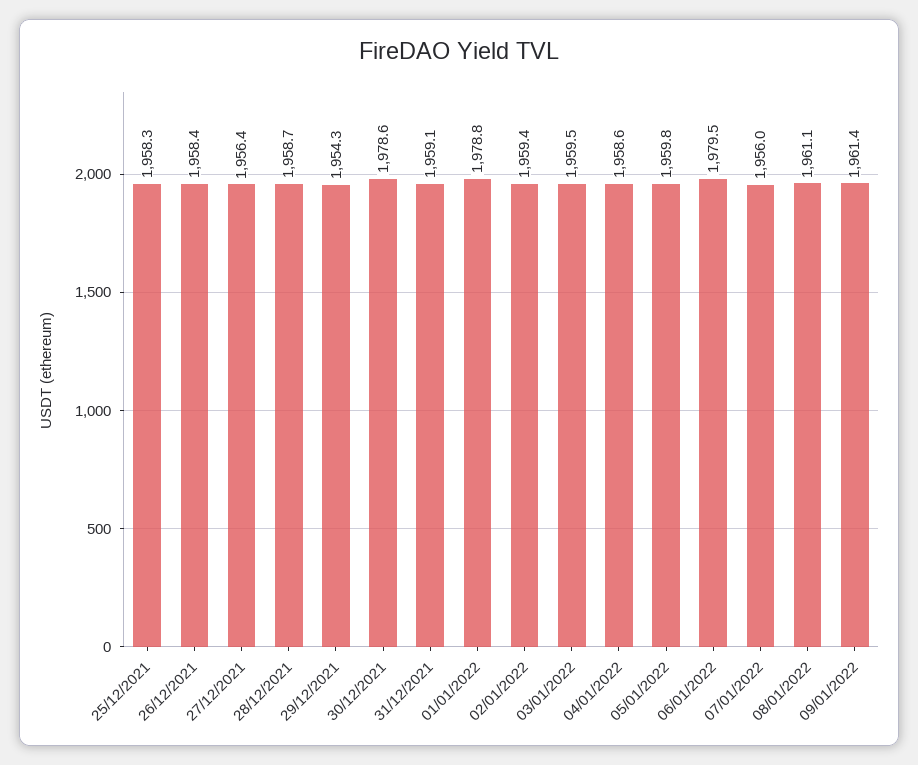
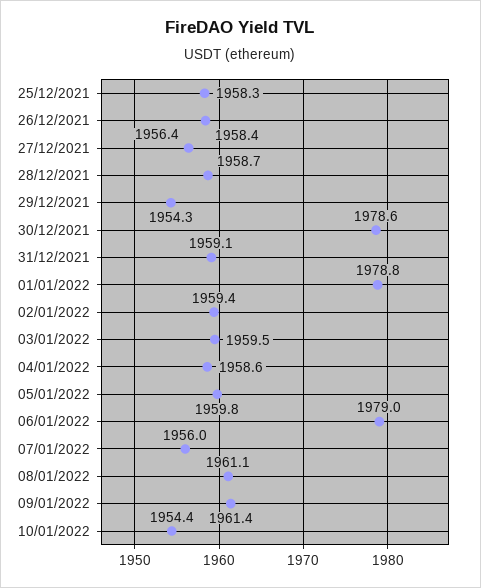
06/01/2022: 1979.5 -> 1979
10/01/2022: none -> 1954.4

